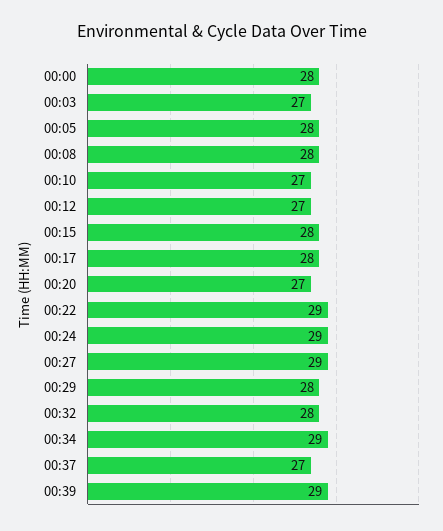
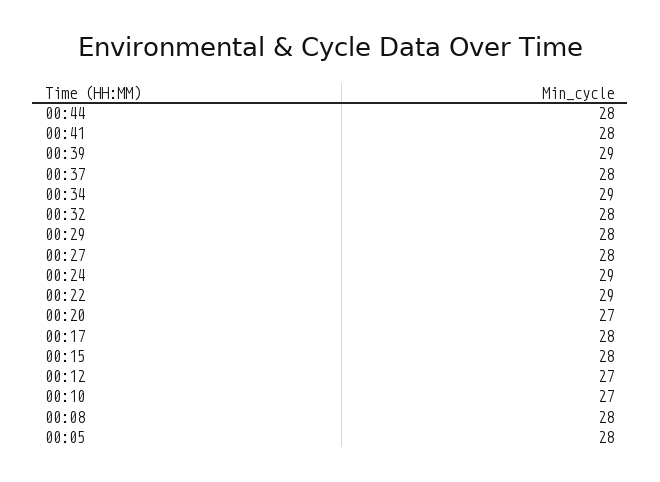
00:00: 28 -> none
00:03: 27 -> none
00:27: 29 -> 28
00:37: 27 -> 28
00:44: none -> 28
00:41: none -> 28

